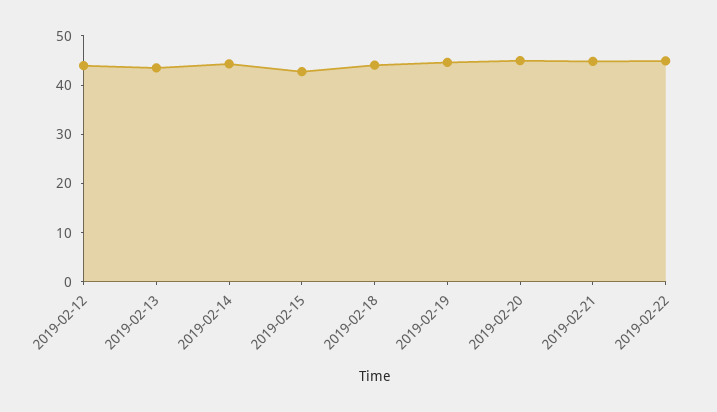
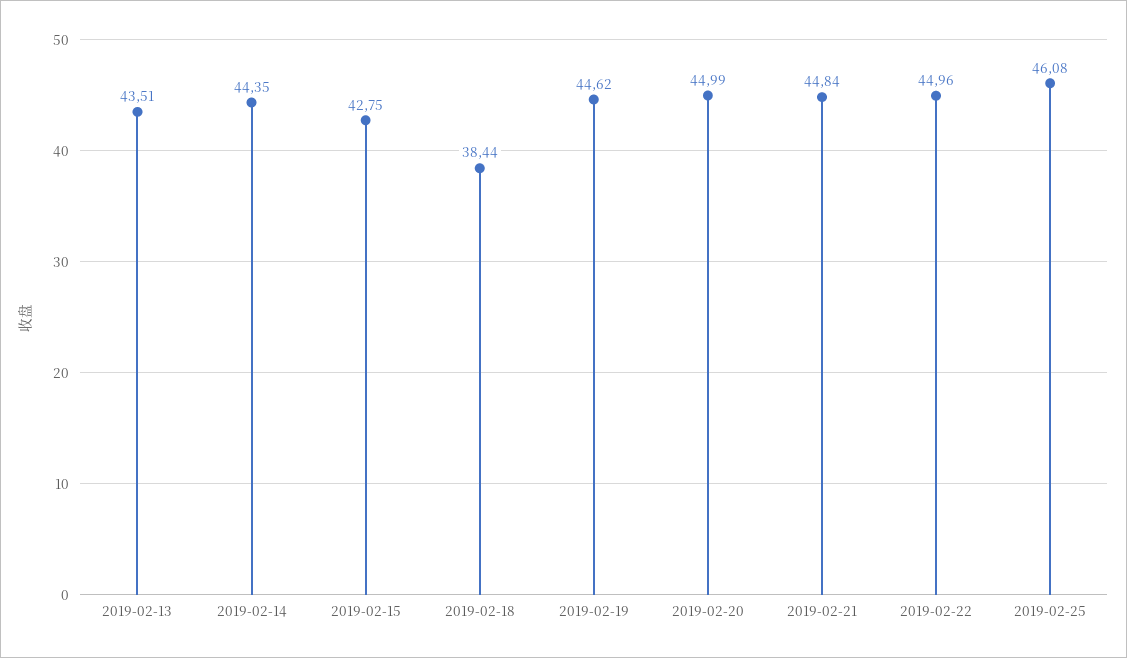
2019-02-12: 44 -> none
2019-02-18: 44 -> 38.44
2019-02-25: none -> 46.08

